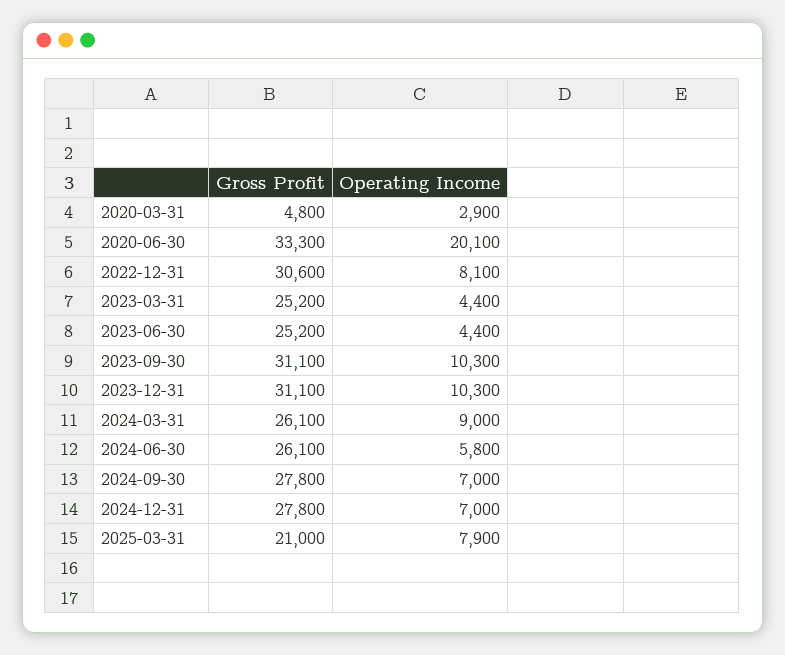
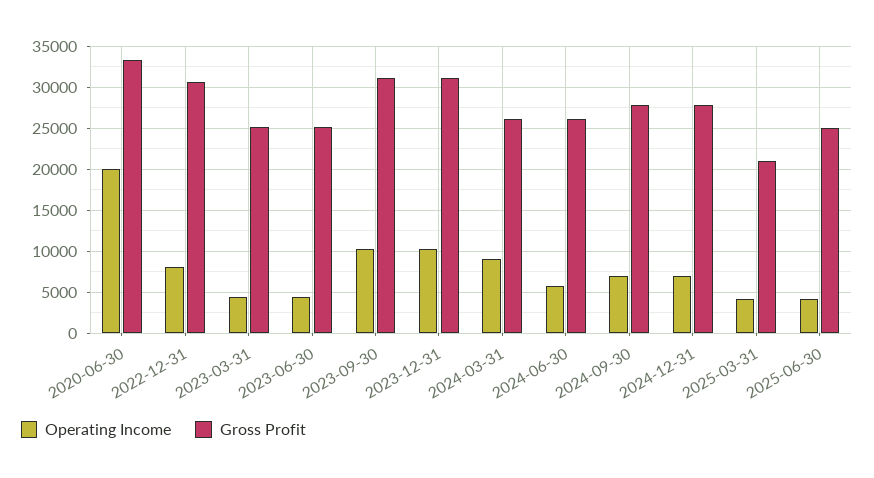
Gross Profit, 2020-03-31: 4800 -> none
Operating Income, 2020-03-31: 2900 -> none
Operating Income, 2025-03-31: 7900 -> 4000
Operating Income, 2025-06-30: none -> 4000
Gross Profit, 2025-06-30: none -> 25000

